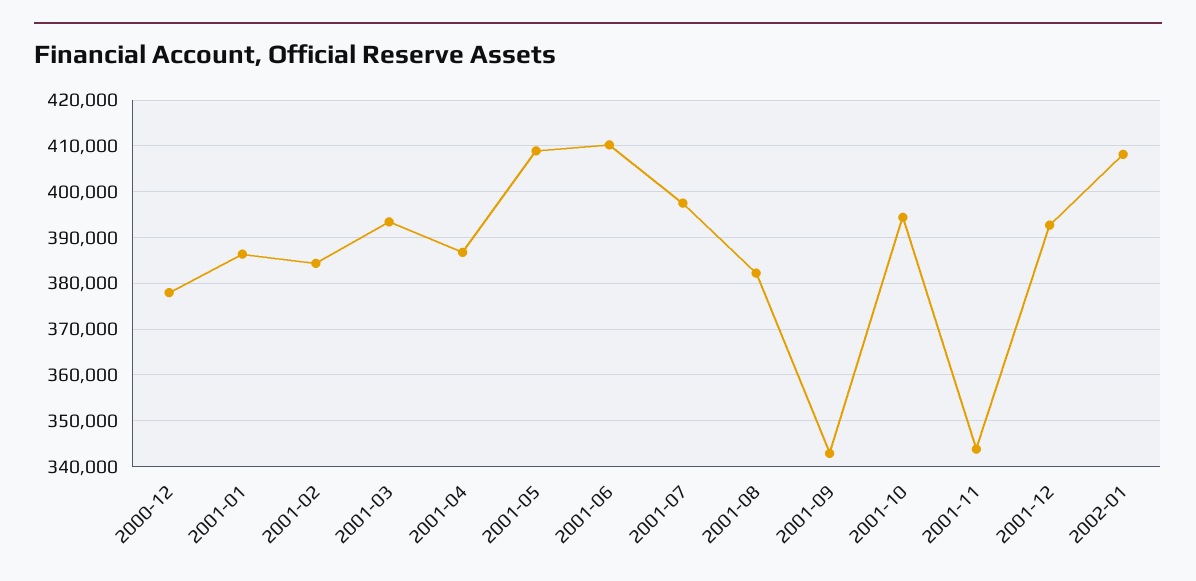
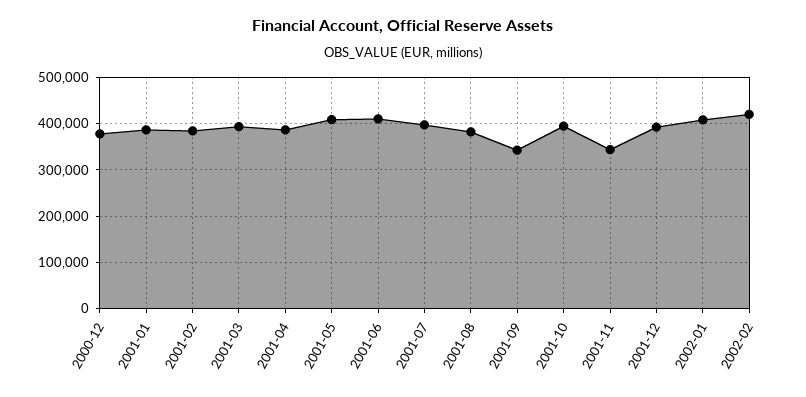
2002-02: none -> 420000

